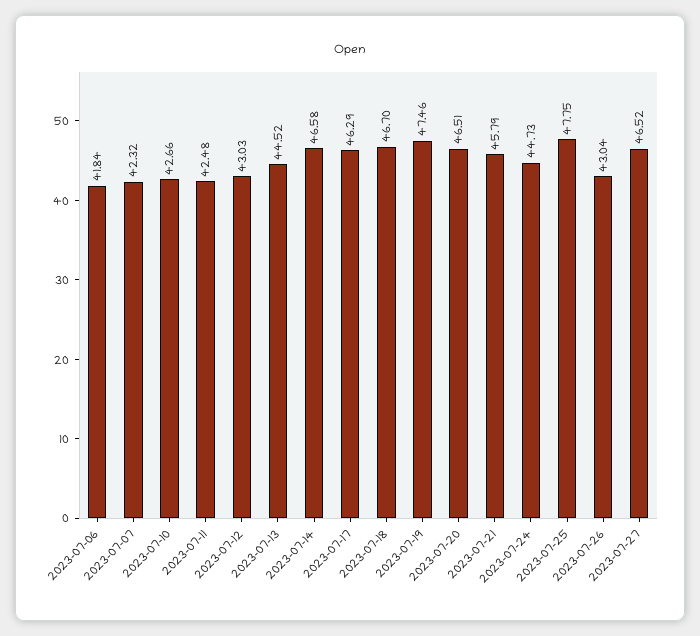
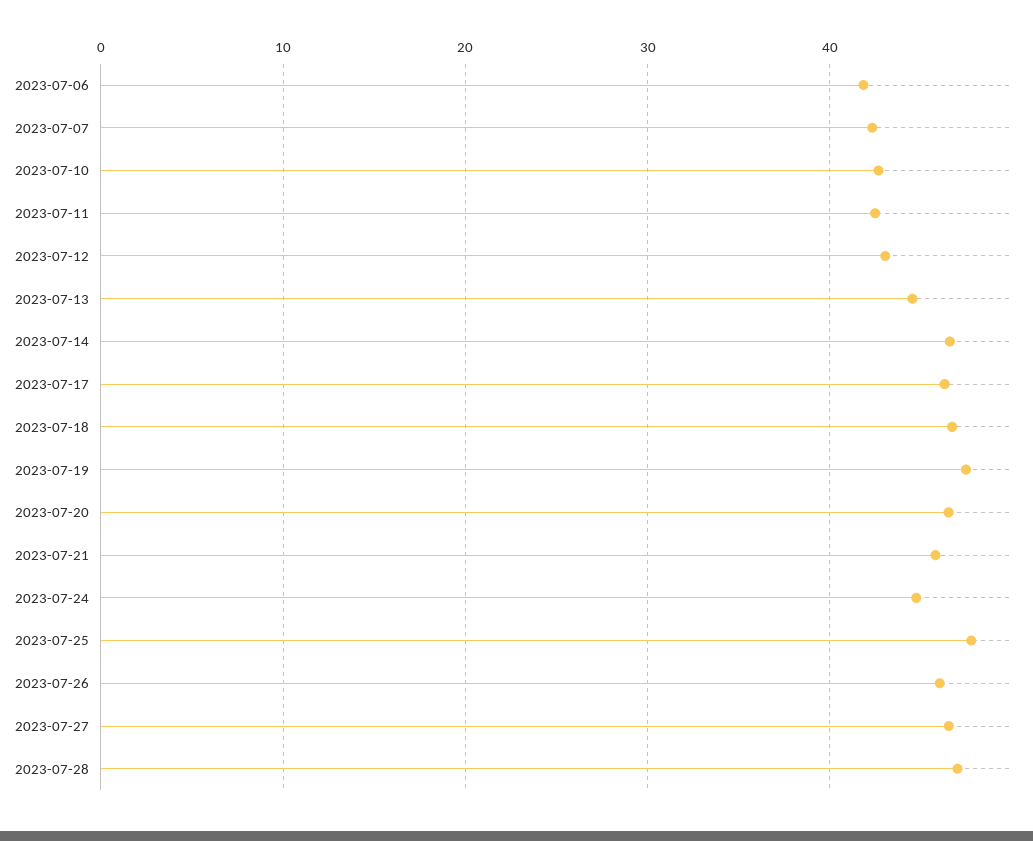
2023-07-26: 43.04 -> 46
2023-07-28: none -> 47

